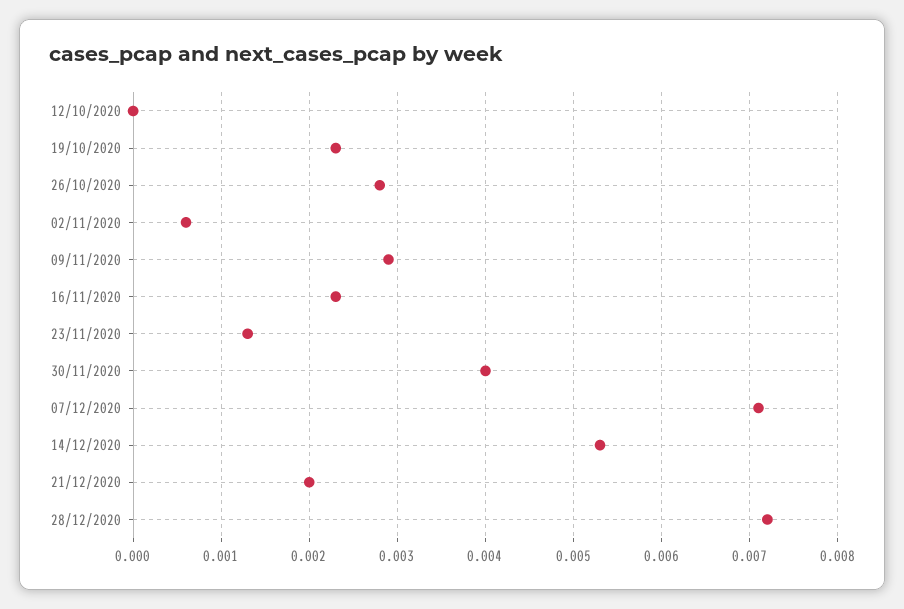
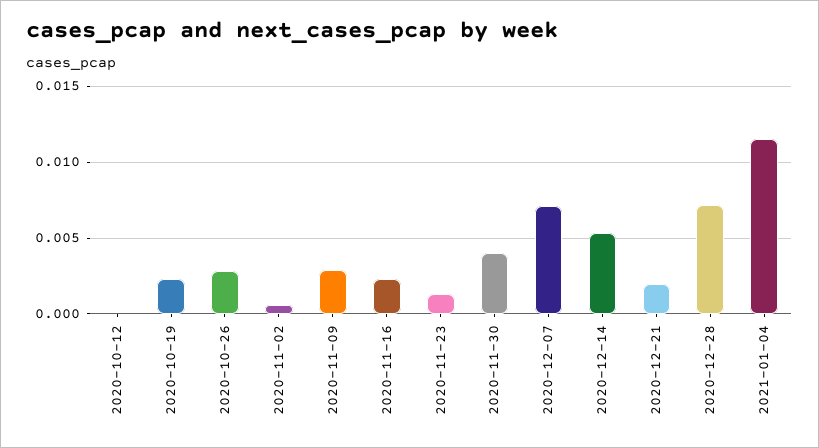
2021-01-04: none -> 0.0115

